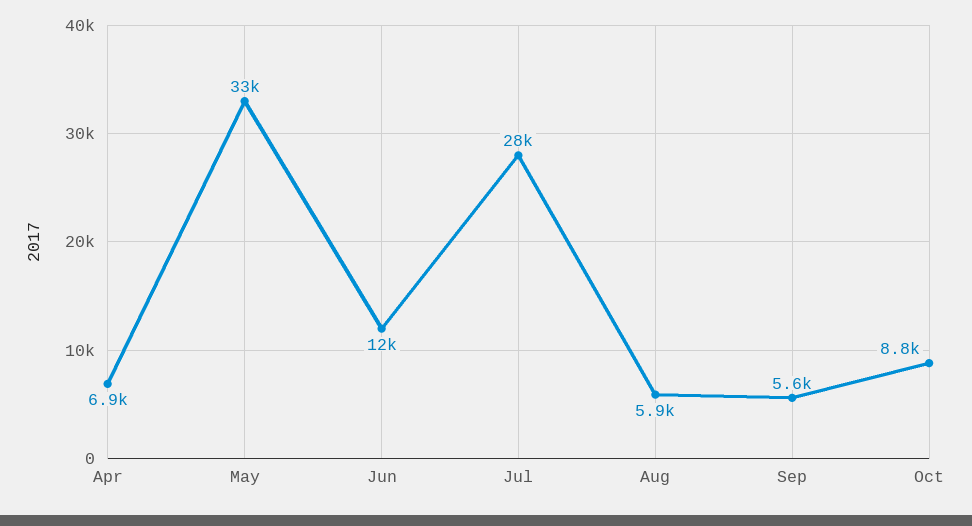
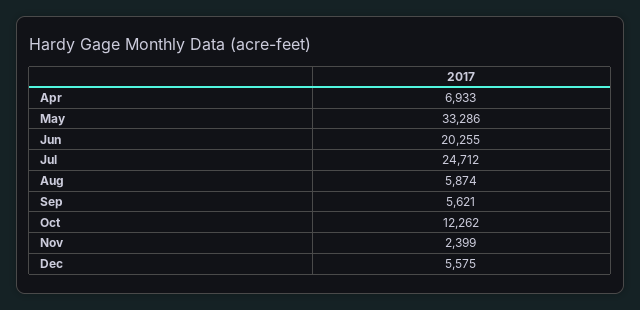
Jun: 12000 -> 20255
Jul: 28000 -> 24712
Oct: 8800 -> 12262
Nov: none -> 2399
Dec: none -> 5575

